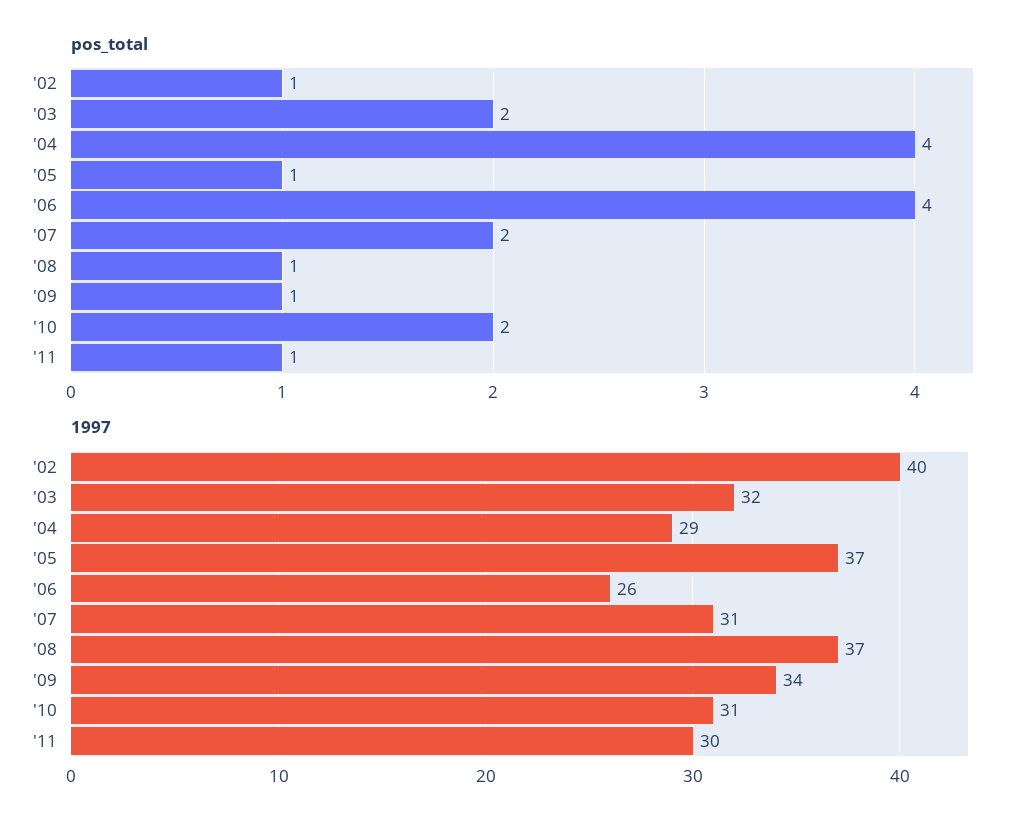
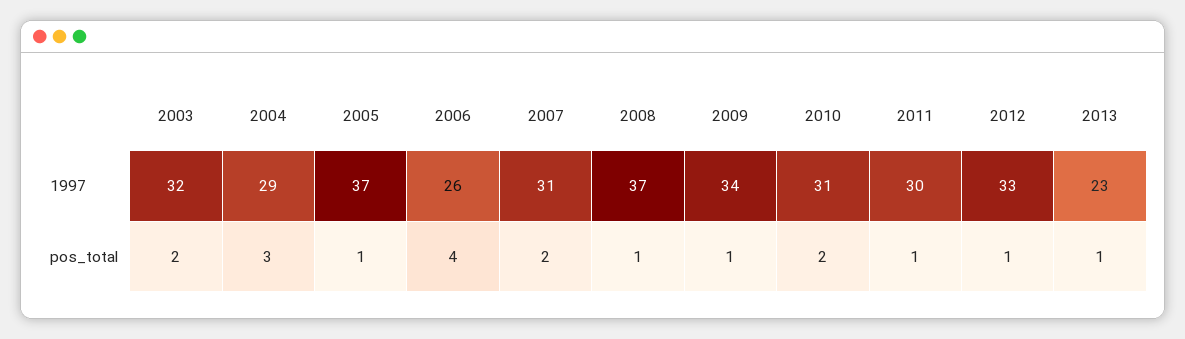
pos_total, '02: 1 -> none
pos_total, '04: 4 -> 3
1997, '02: 40 -> none
1997, 2012: none -> 33
1997, 2013: none -> 23
pos_total, 2012: none -> 1
pos_total, 2013: none -> 1

